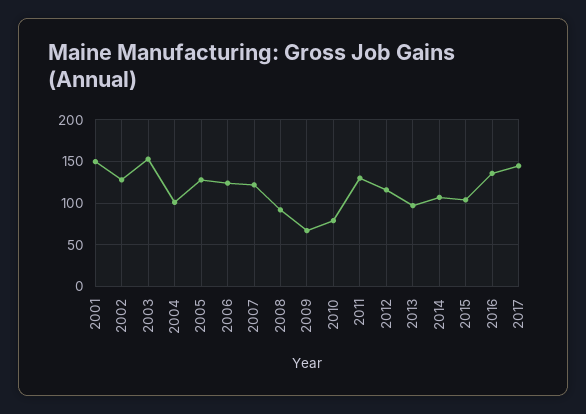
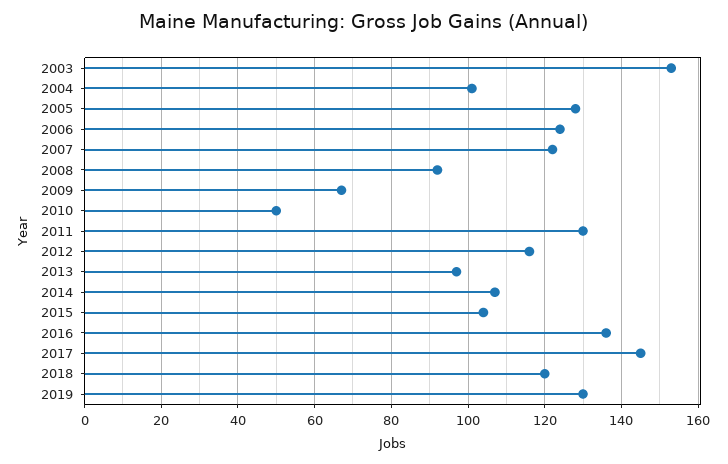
2001: 150 -> none
2002: 130 -> none
2010: 80 -> 50
2018: none -> 120
2019: none -> 130

